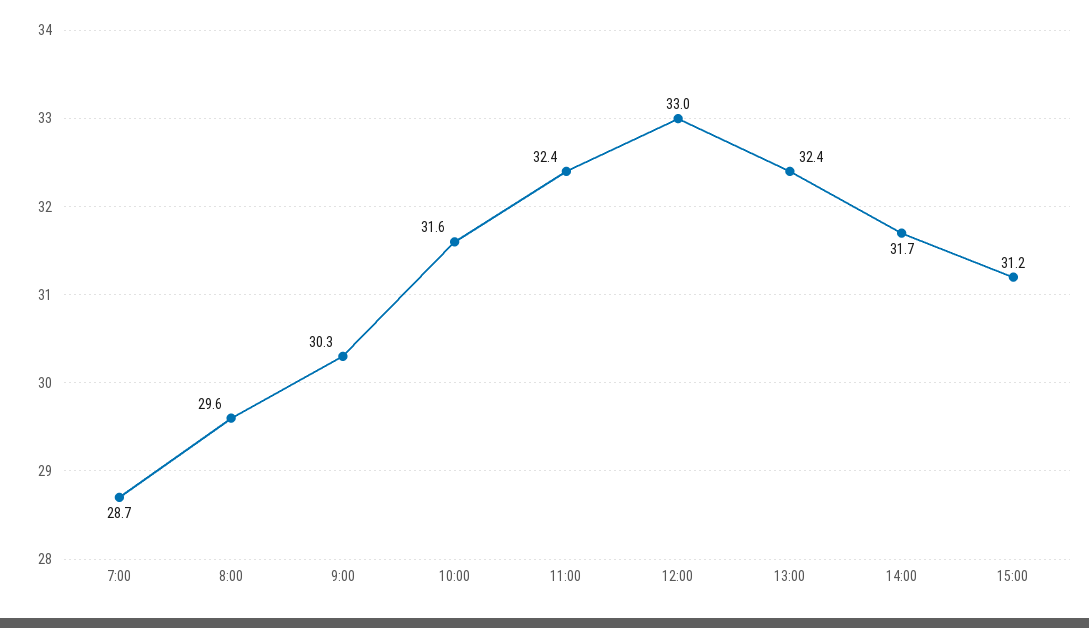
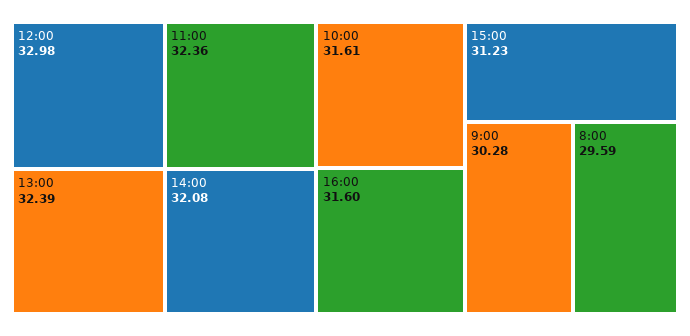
7:00: 28.7 -> none
14:00: 31.7 -> 32.08
16:00: none -> 31.6

